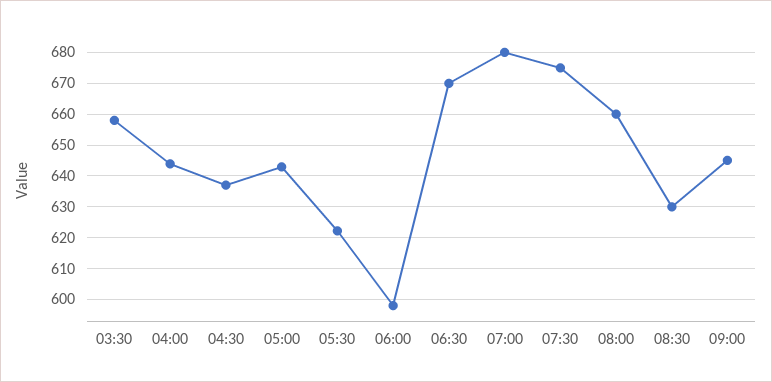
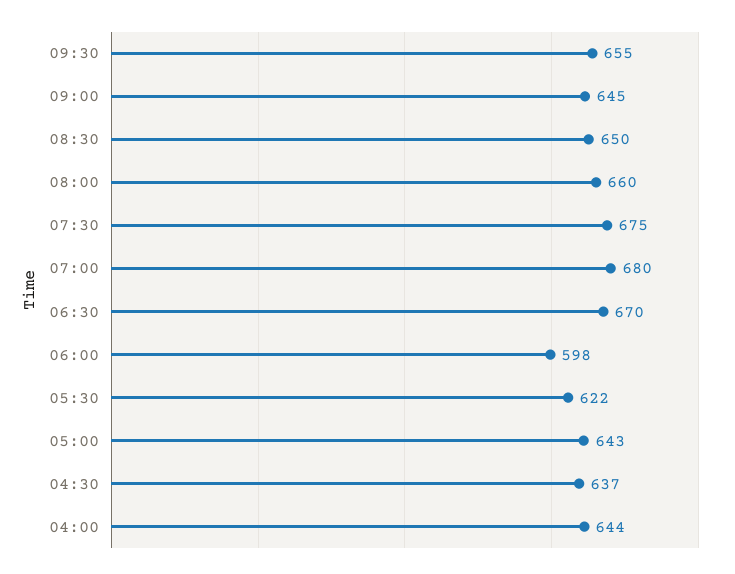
03:30: 658 -> none
08:30: 630 -> 650
09:30: none -> 655

